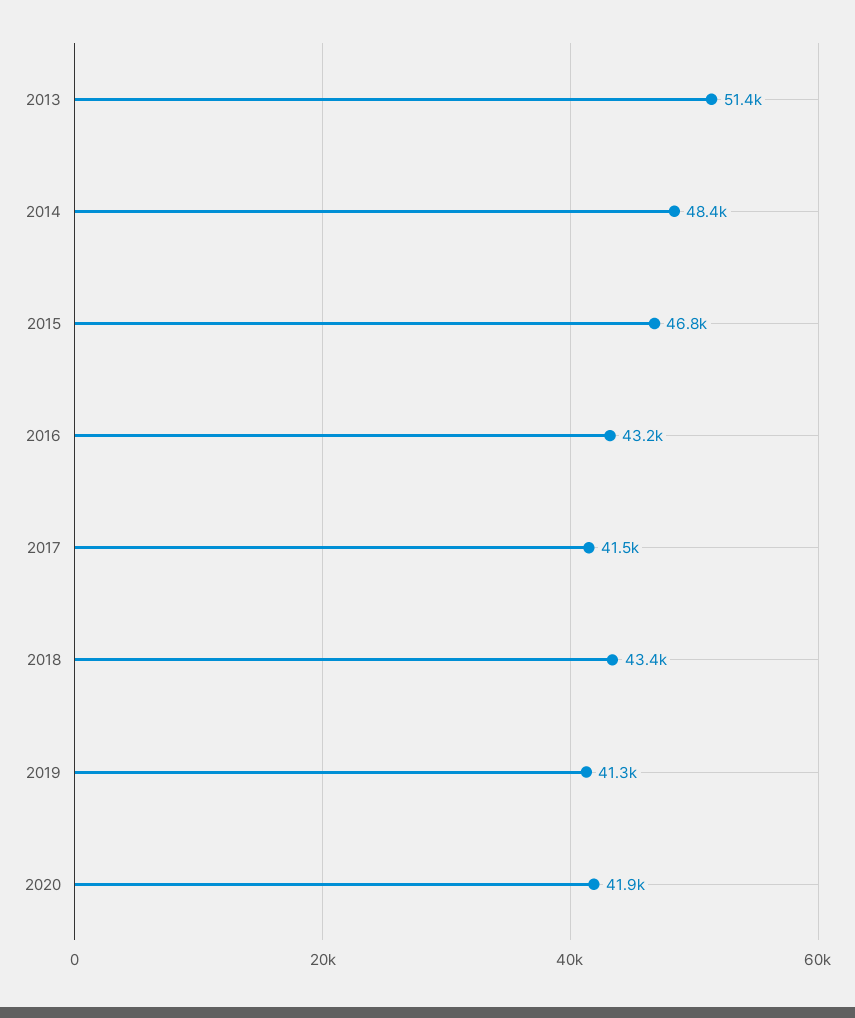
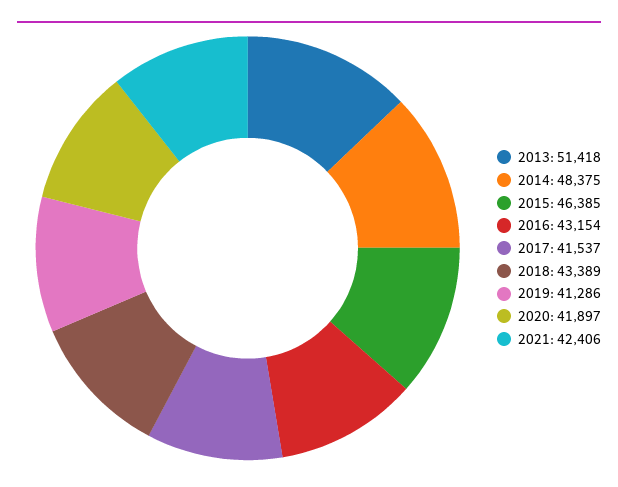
2015: 46800 -> 46385
2021: none -> 42406

